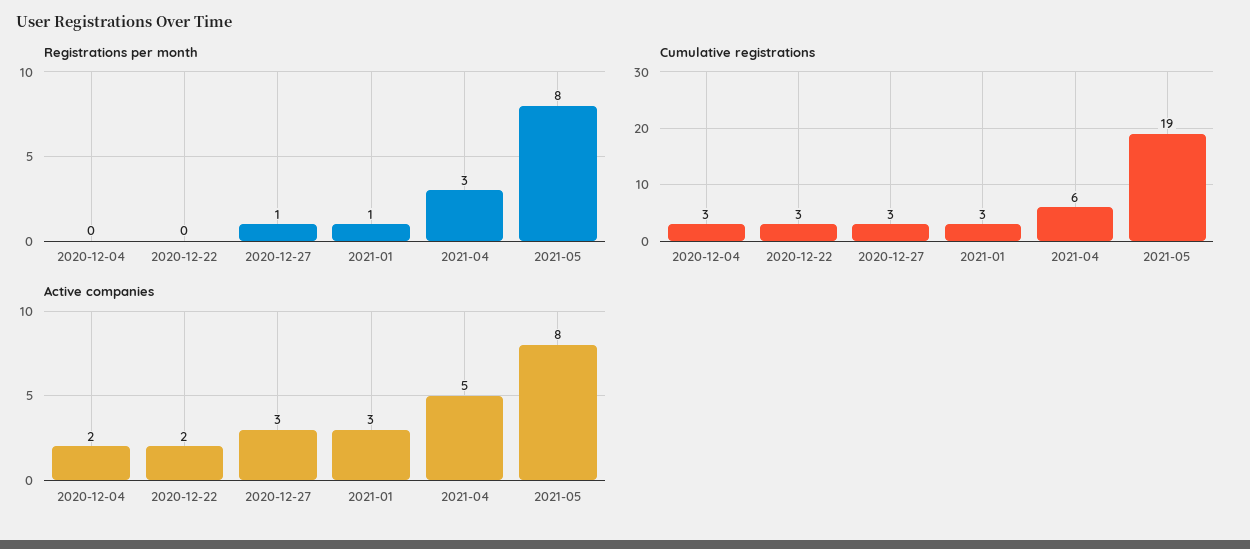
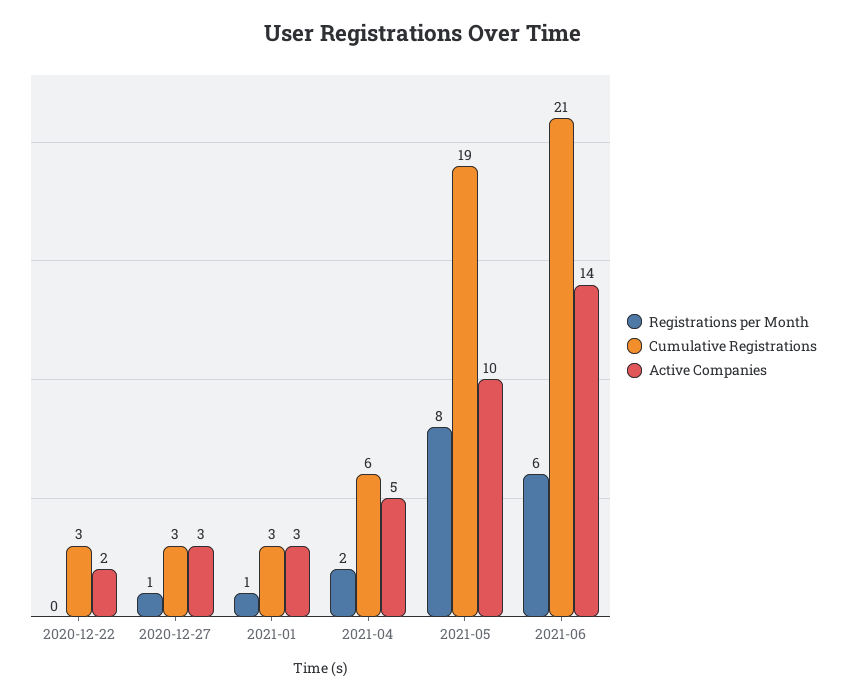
Registrations per month, 2020-12-04: 0 -> none
Registrations per month, 2021-04: 3 -> 2
Cumulative registrations, 2020-12-04: 3 -> none
Active companies, 2020-12-04: 2 -> none
Active companies, 2021-05: 8 -> 10
Registrations per month, 2021-06: none -> 6
Cumulative registrations, 2021-06: none -> 21
Active companies, 2021-06: none -> 14

